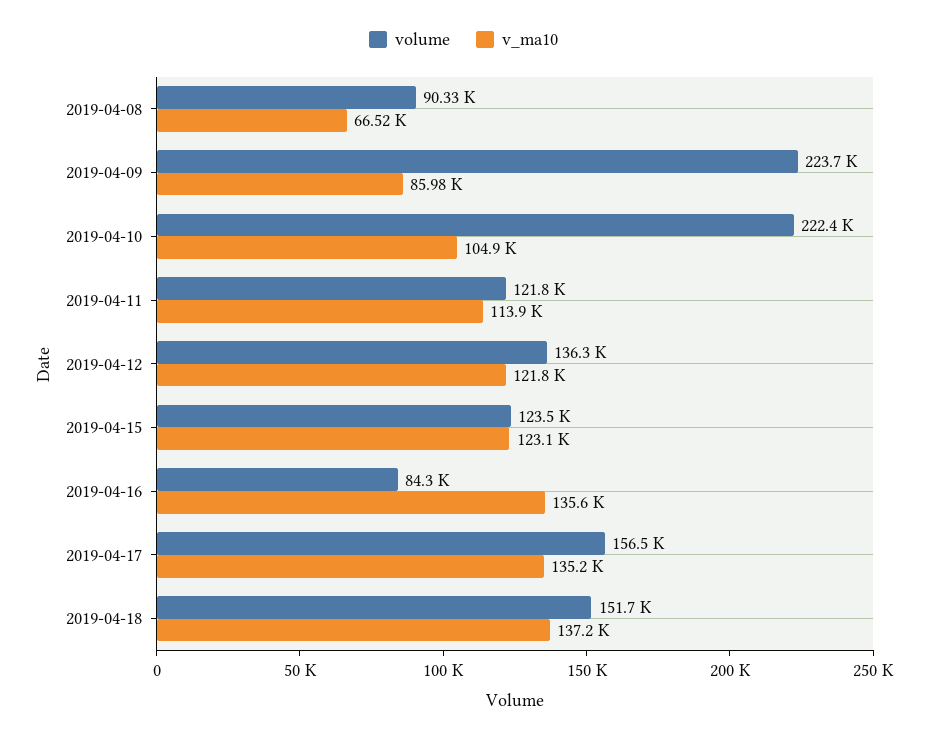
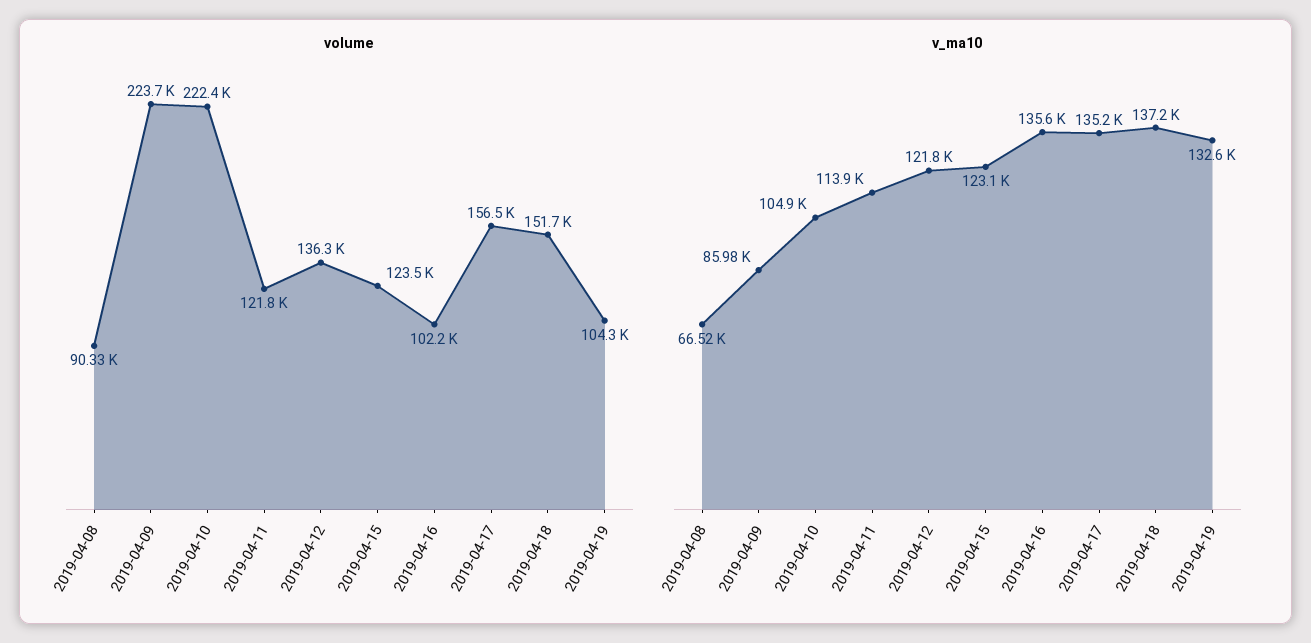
volume, 2019-04-16: 84300 -> 102200
volume, 2019-04-19: none -> 104300
v_ma10, 2019-04-19: none -> 132600

